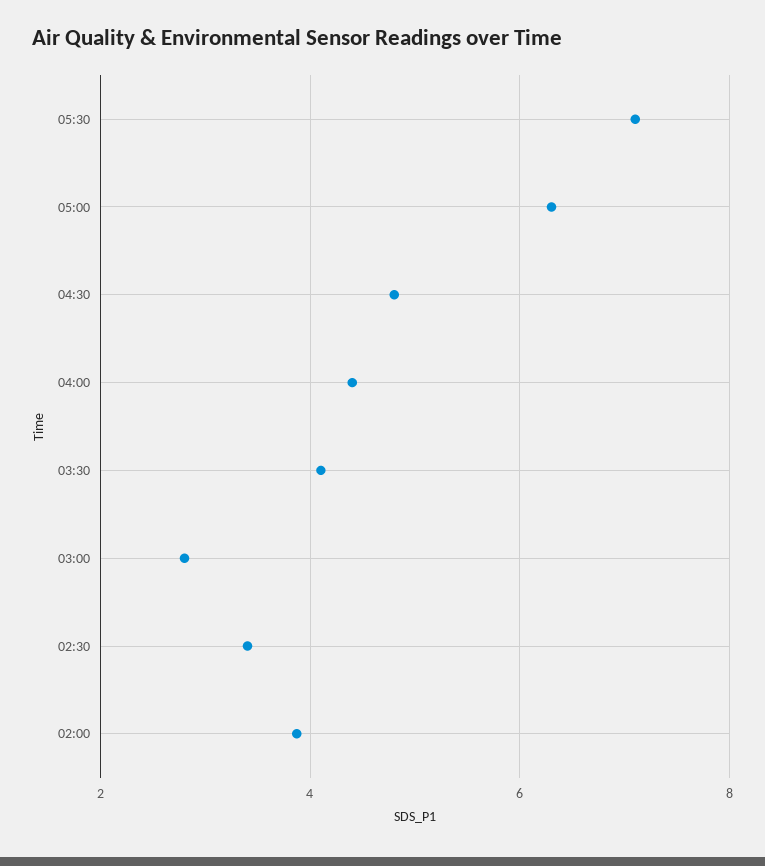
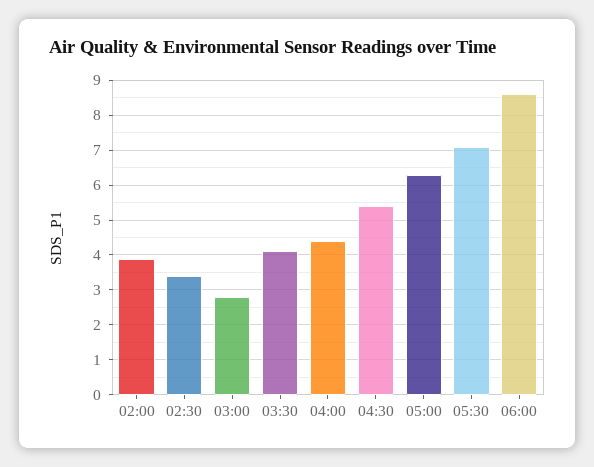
04:30: 4.8 -> 5.4
06:00: none -> 8.6

